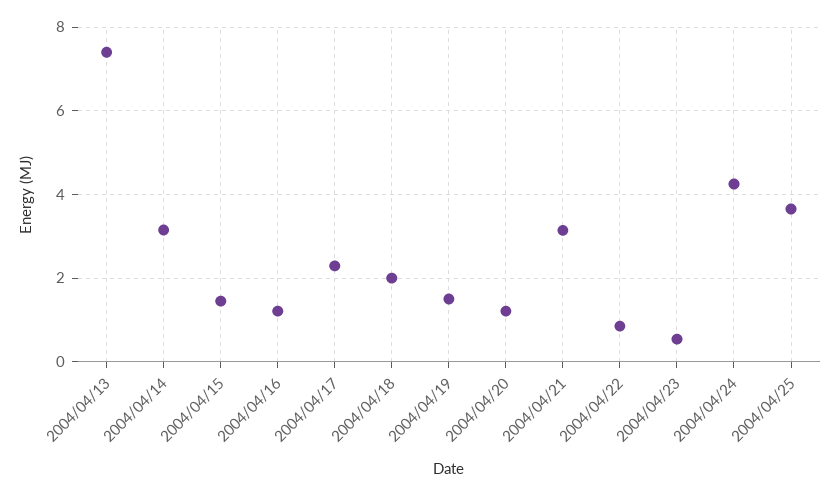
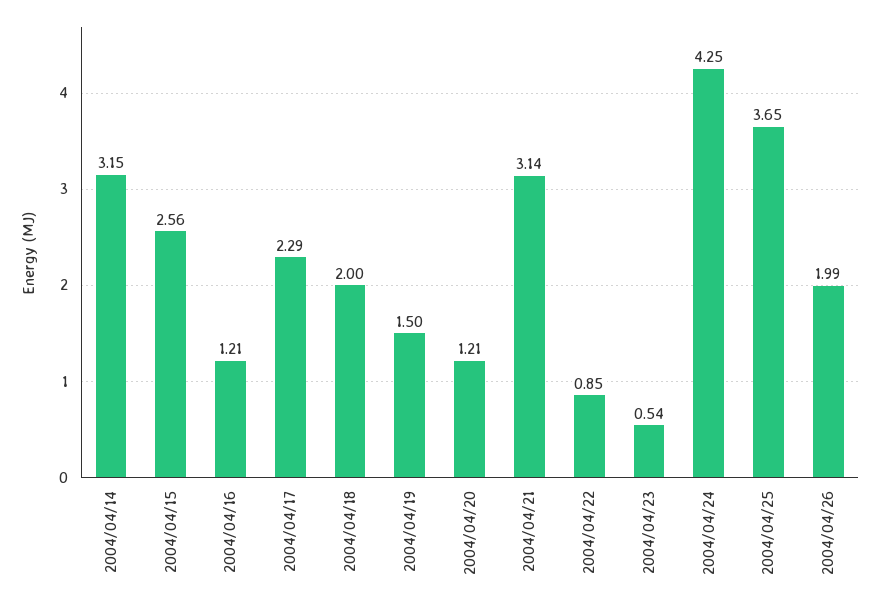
2004/04/13: 7.4 -> none
2004/04/15: 1.4 -> 2.56
2004/04/26: none -> 1.99

